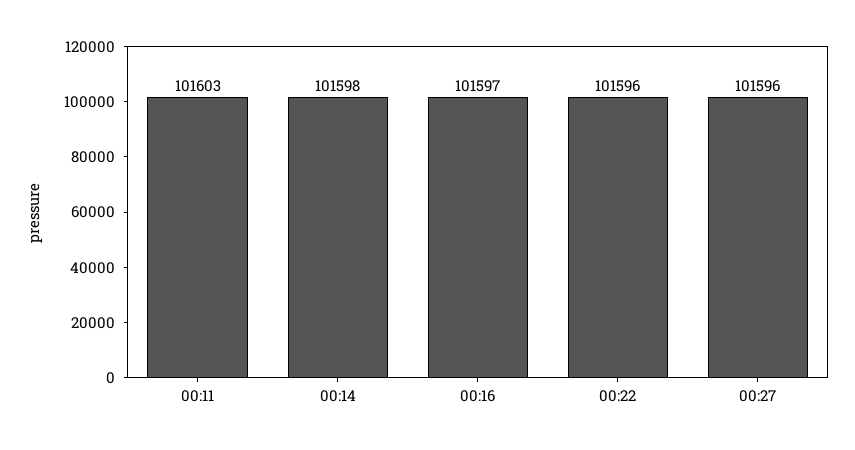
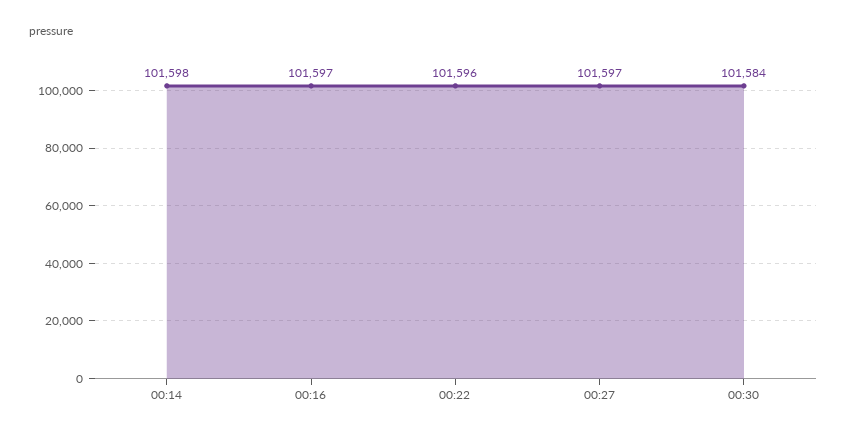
00:11: 101603 -> none
00:27: 101596 -> 101597
00:30: none -> 101584

